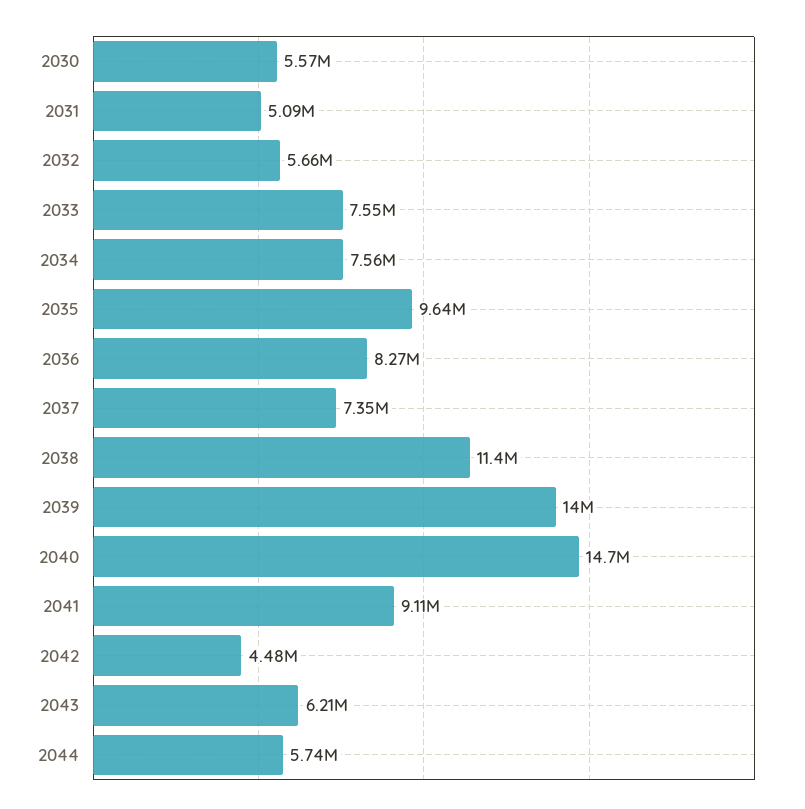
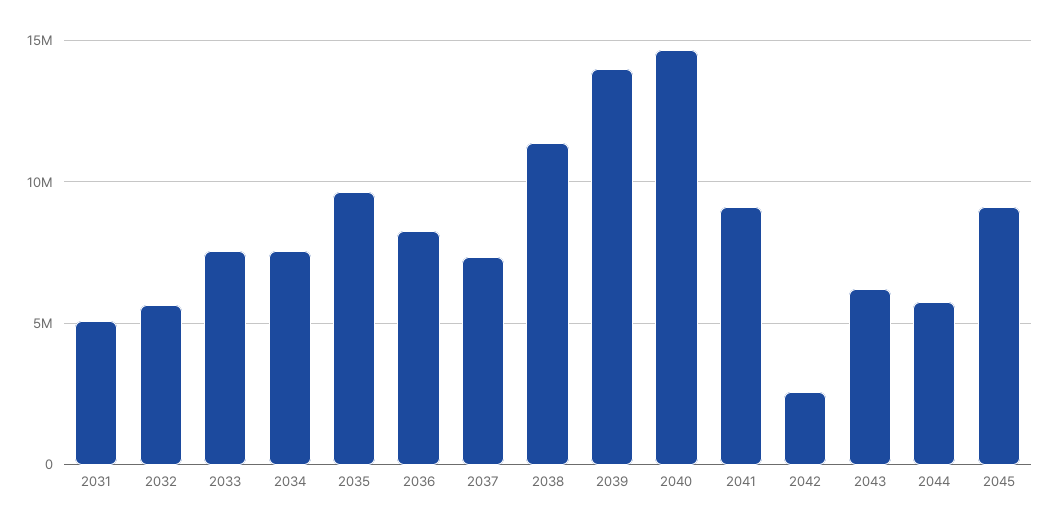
2030: 5570000 -> none
2042: 4480000 -> 2500000
2045: none -> 9000000

